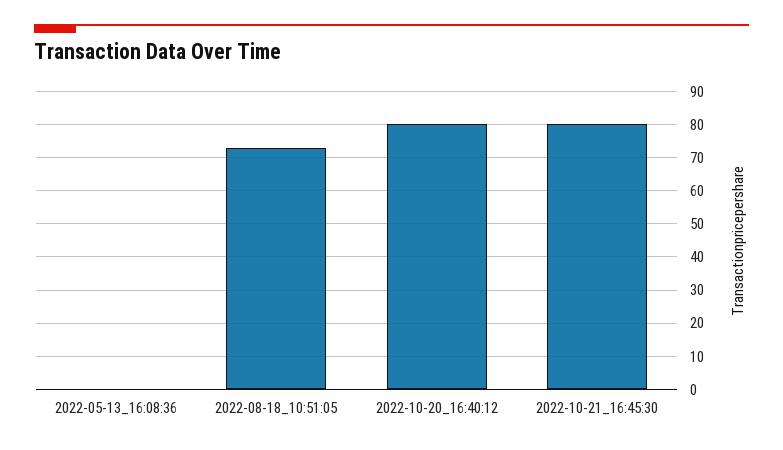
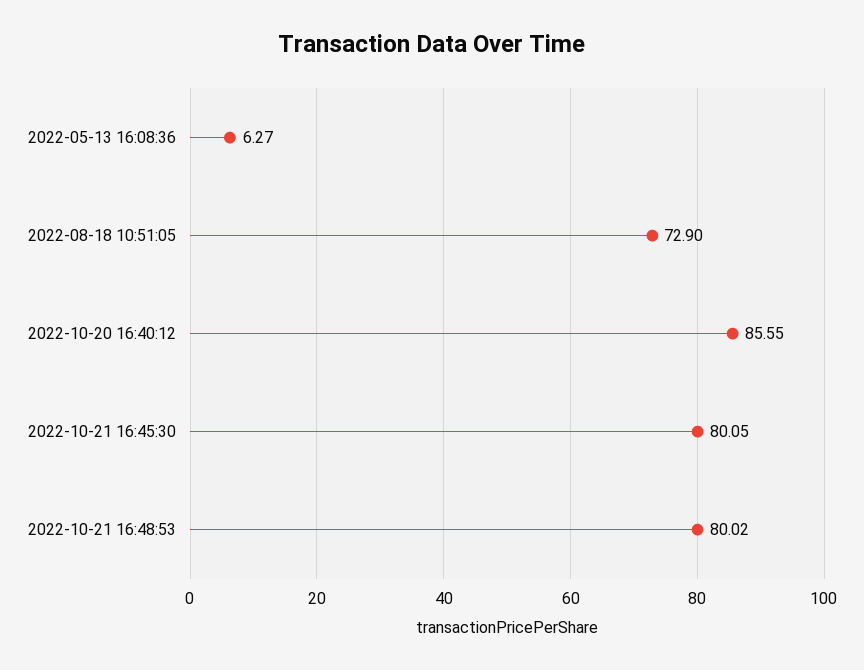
2022-05-13_16:08:36: 0 -> 6.27
2022-10-20_16:40:12: 80 -> 85.55
2022-10-21 16:48:53: none -> 80.02

